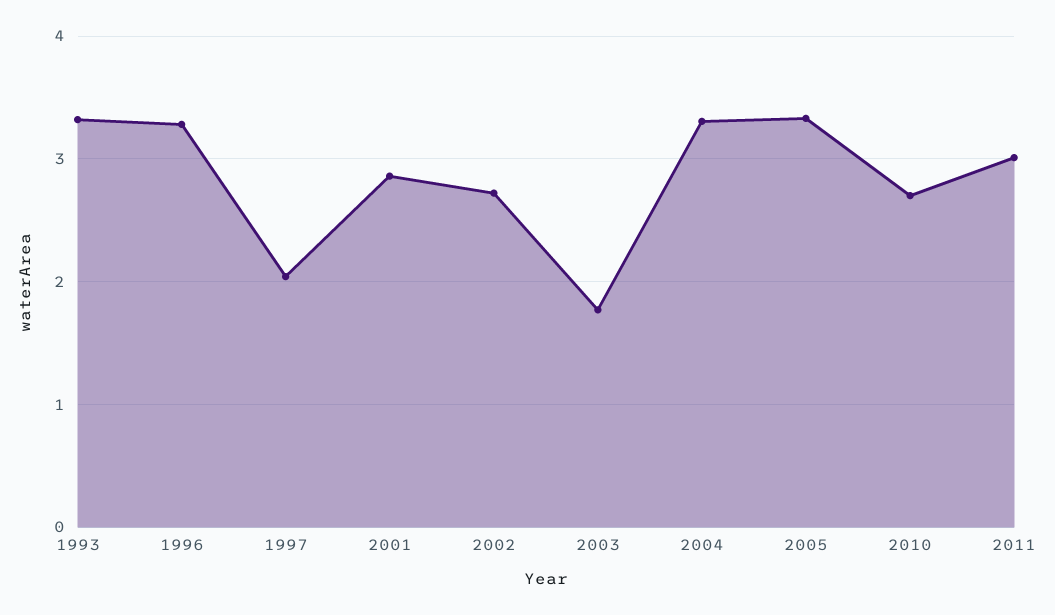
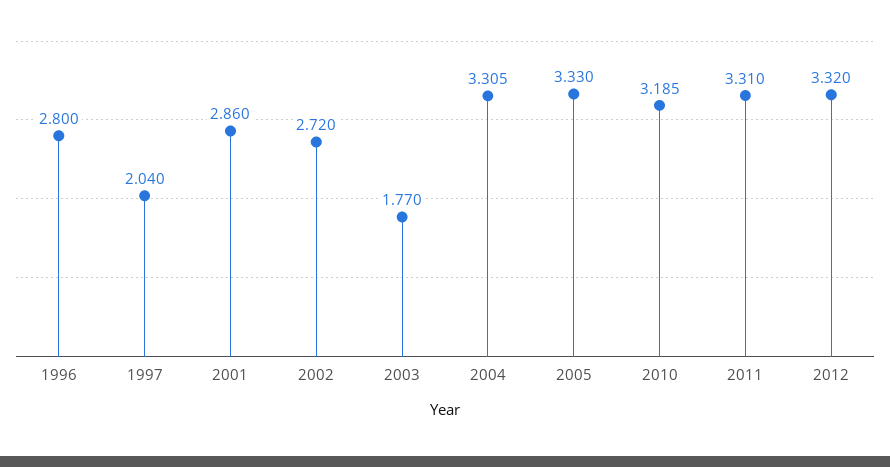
1993: 3.3 -> none
1996: 3.3 -> 2.8
2010: 2.7 -> 3.185
2011: 3 -> 3.31
2012: none -> 3.32

